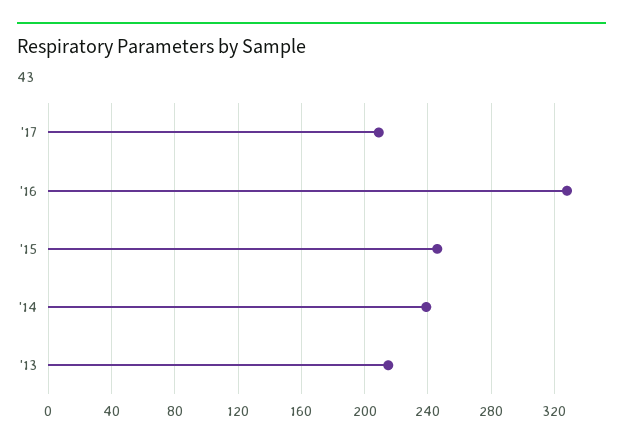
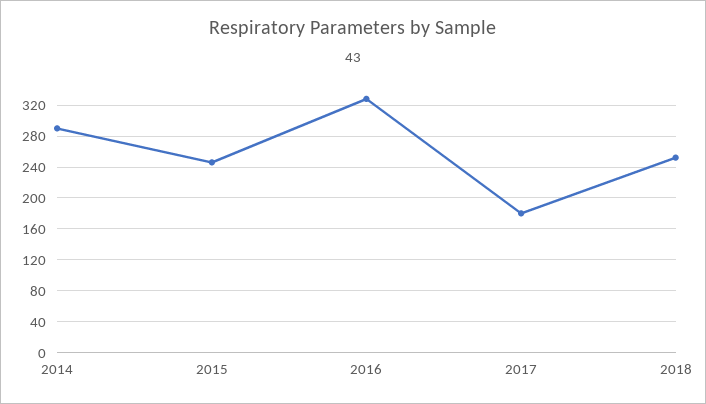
'17: 210 -> 180
'14: 240 -> 290
'13: 215 -> none
2018: none -> 250

